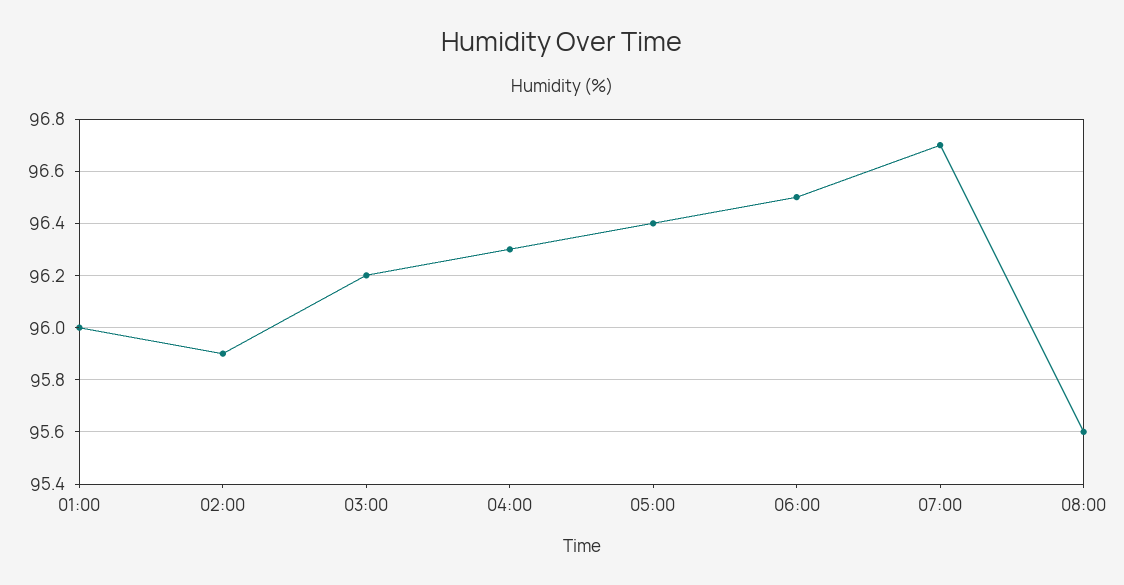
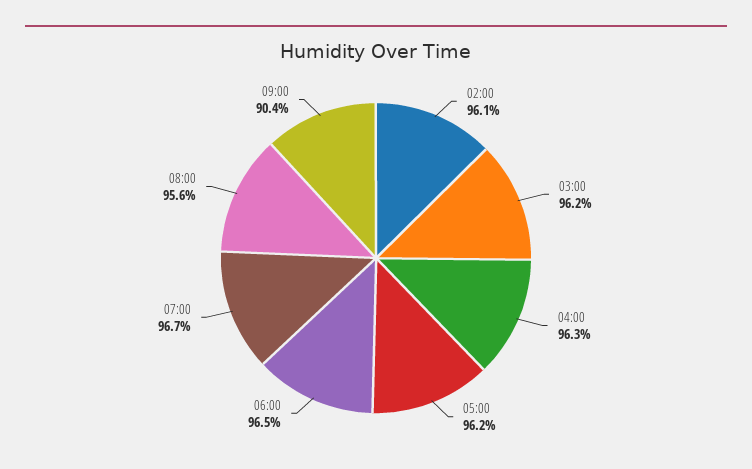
01:00: 96 -> none
02:00: 95.9 -> 96.1
05:00: 96.4 -> 96.2
09:00: none -> 90.4

